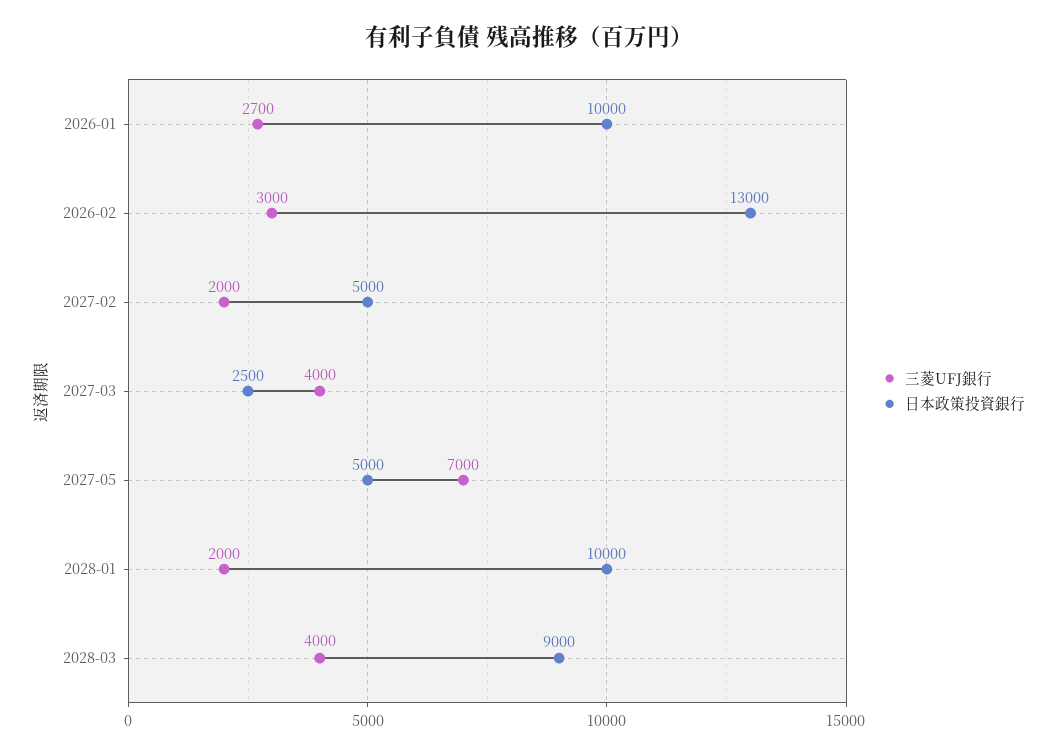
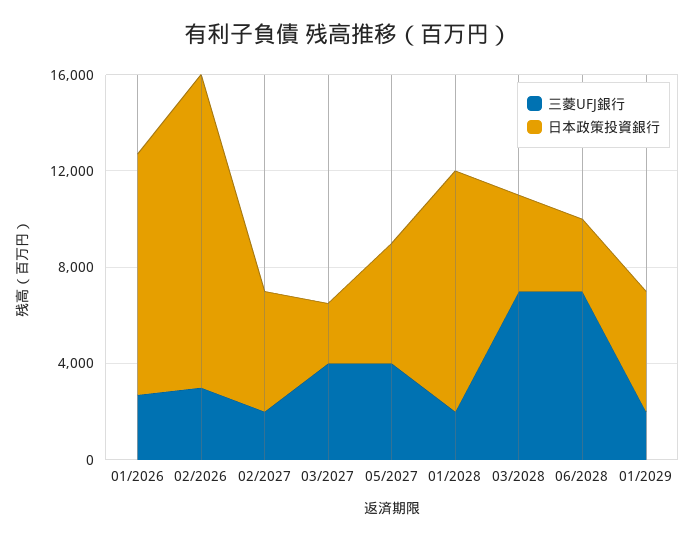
三菱UFJ銀行, 2027-05: 7000 -> 4000
三菱UFJ銀行, 2028-03: 4000 -> 7000
日本政策投資銀行, 2028-03: 9000 -> 4000
三菱UFJ銀行, 06/2028: none -> 7000
日本政策投資銀行, 06/2028: none -> 3000
三菱UFJ銀行, 01/2029: none -> 2000
日本政策投資銀行, 01/2029: none -> 5000

